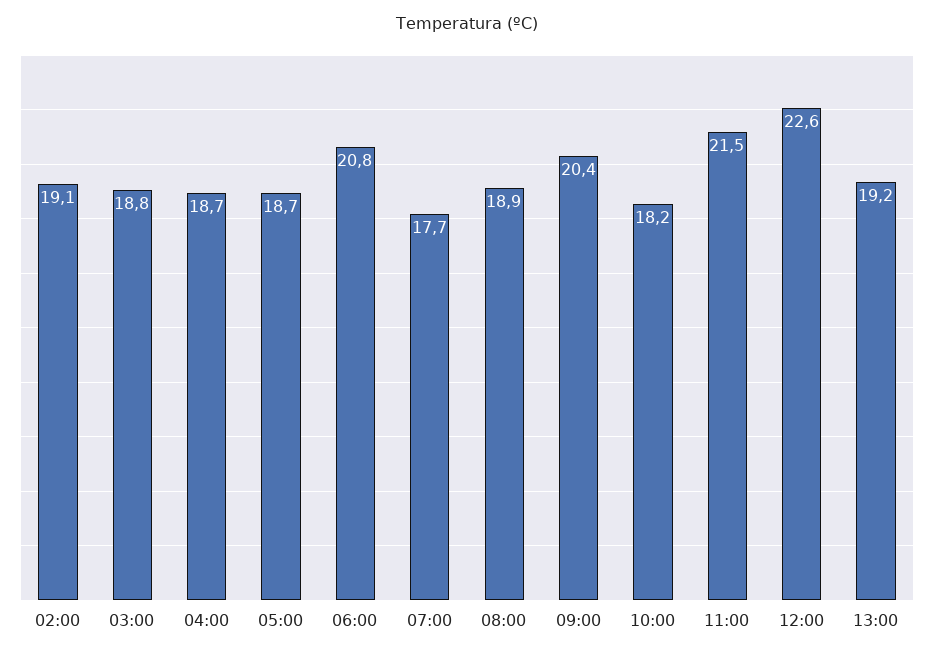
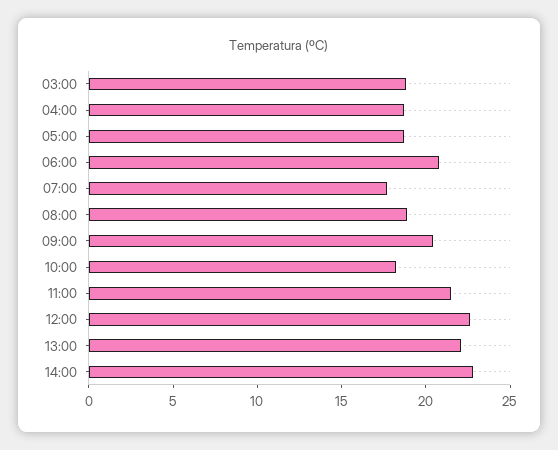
02:00: 19.1 -> none
13:00: 19.2 -> 22
14:00: none -> 23

